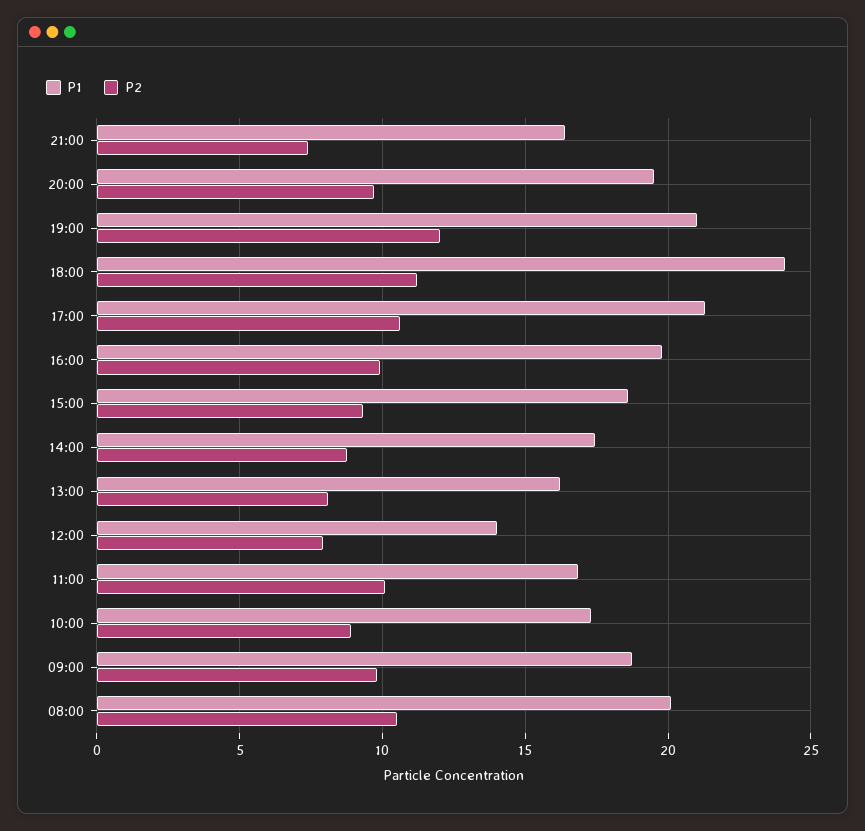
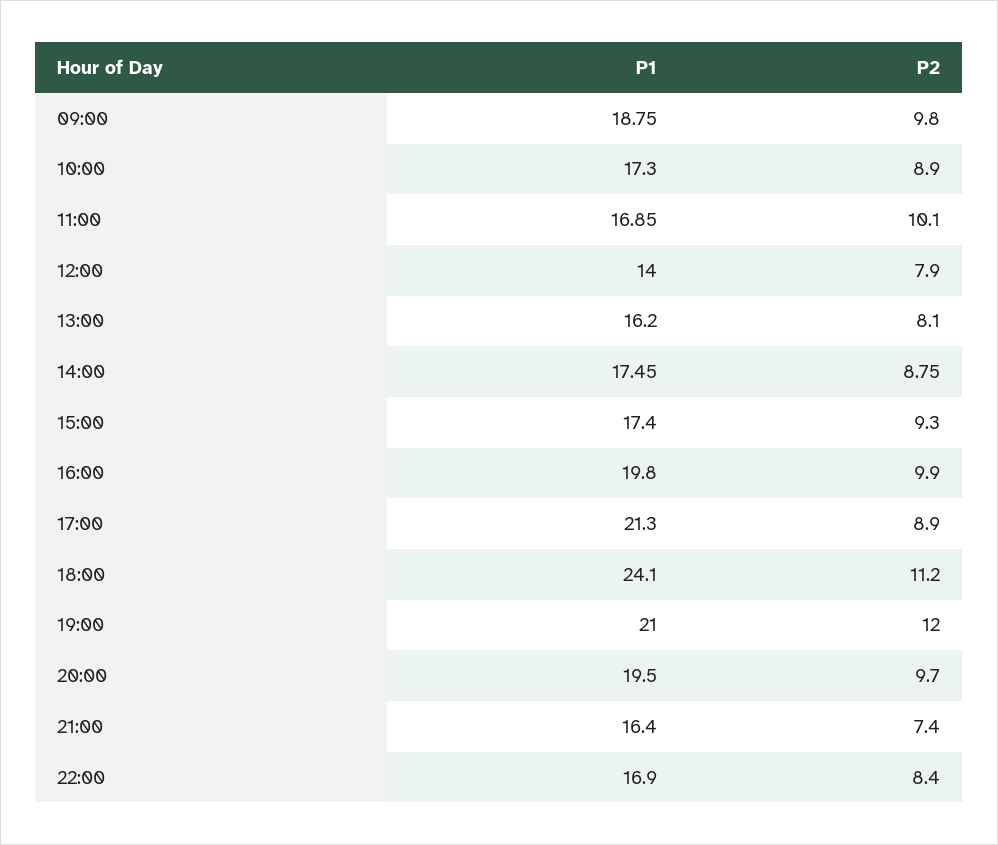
P2, 17:00: 10.5 -> 8.9
P1, 15:00: 18.5 -> 17.4
P1, 08:00: 20 -> none
P2, 08:00: 10.5 -> none
P1, 22:00: none -> 16.9
P2, 22:00: none -> 8.4

